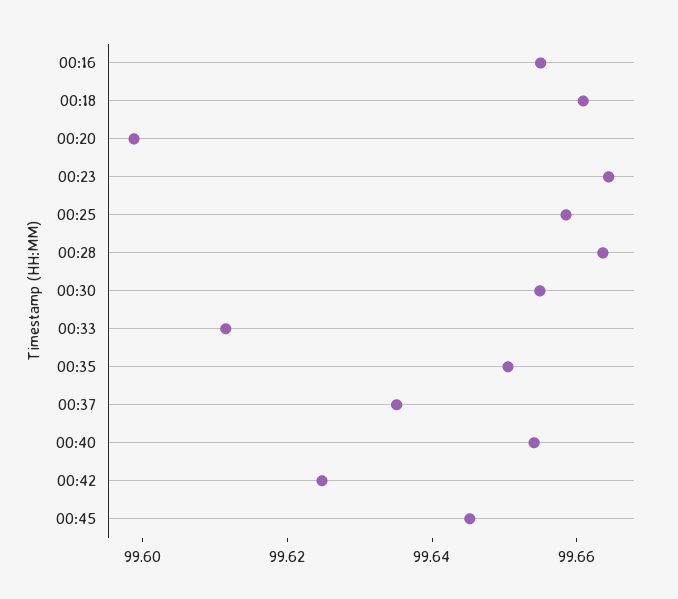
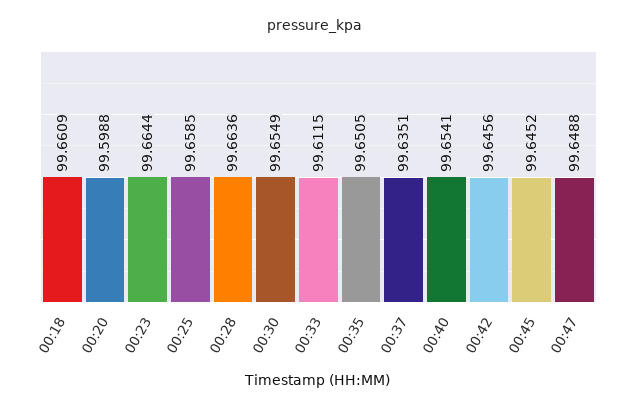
00:16: 99.655 -> none
00:42: 99.625 -> 99.6456
00:47: none -> 99.6488

